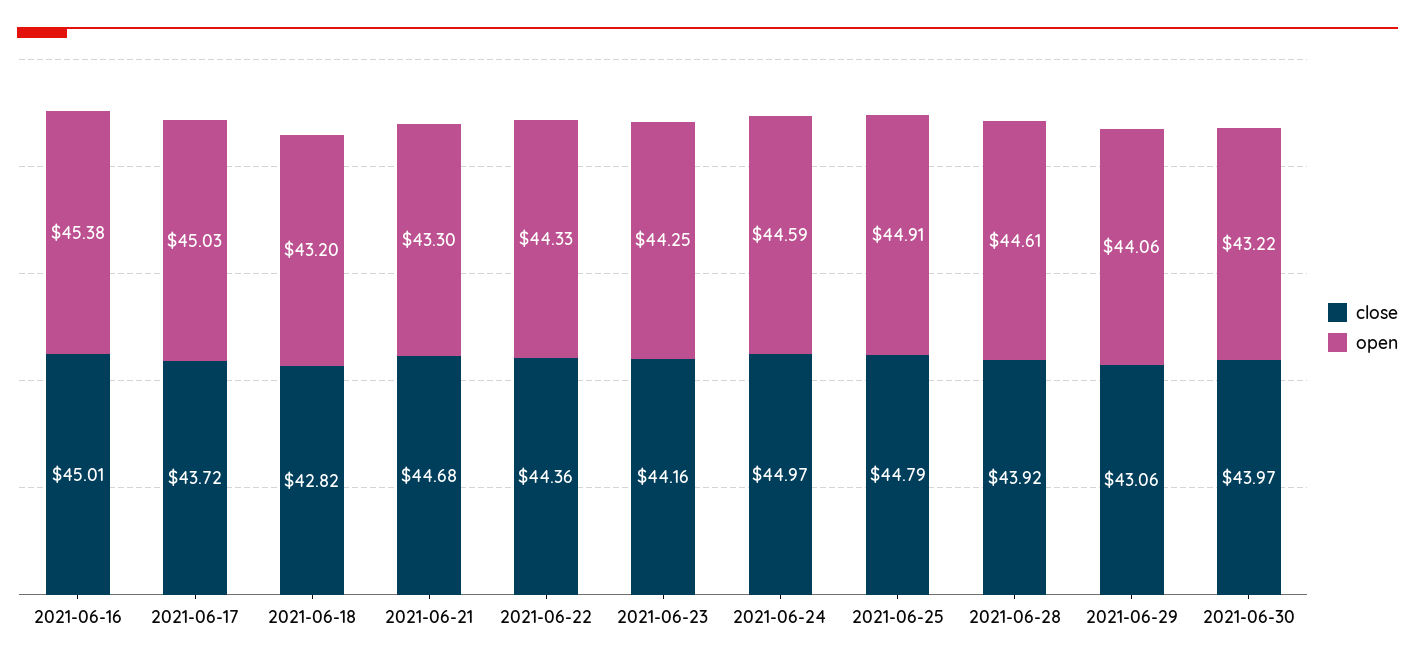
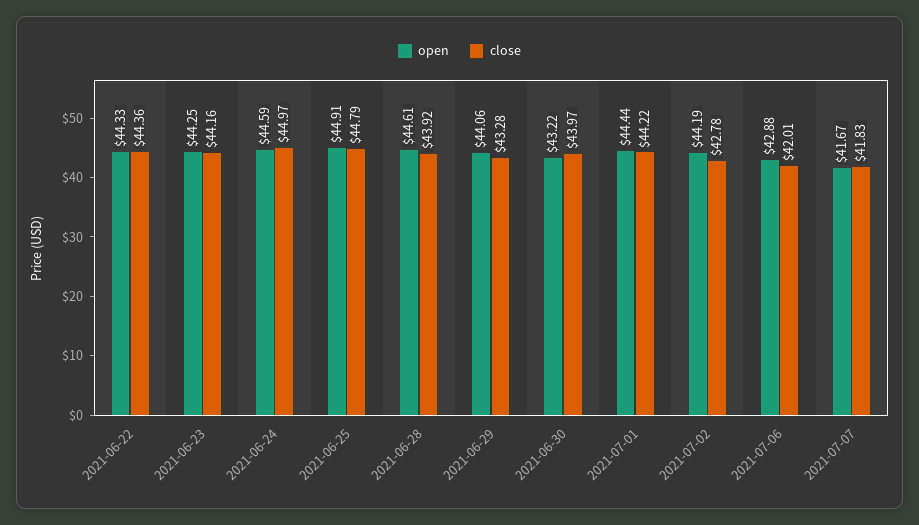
close, 2021-06-16: 45.01 -> none
open, 2021-06-16: 45.38 -> none
close, 2021-06-17: 43.72 -> none
open, 2021-06-17: 45.03 -> none
close, 2021-06-18: 42.82 -> none
open, 2021-06-18: 43.2 -> none
close, 2021-06-21: 44.68 -> none
open, 2021-06-21: 43.3 -> none
close, 2021-06-29: 43.06 -> 43.28
open, 2021-07-01: none -> 44.44
close, 2021-07-01: none -> 44.22
open, 2021-07-02: none -> 44.19
close, 2021-07-02: none -> 42.78
open, 2021-07-06: none -> 42.88
close, 2021-07-06: none -> 42.01
open, 2021-07-07: none -> 41.67
close, 2021-07-07: none -> 41.83

